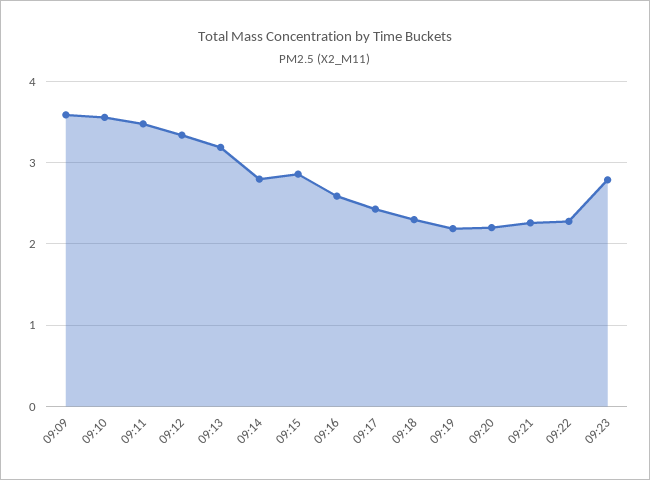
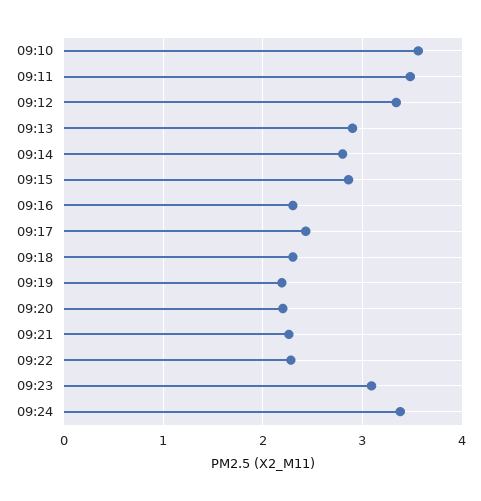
09:09: 3.6 -> none
09:13: 3.2 -> 2.9
09:16: 2.6 -> 2.3
09:23: 2.8 -> 3.1
09:24: none -> 3.4

